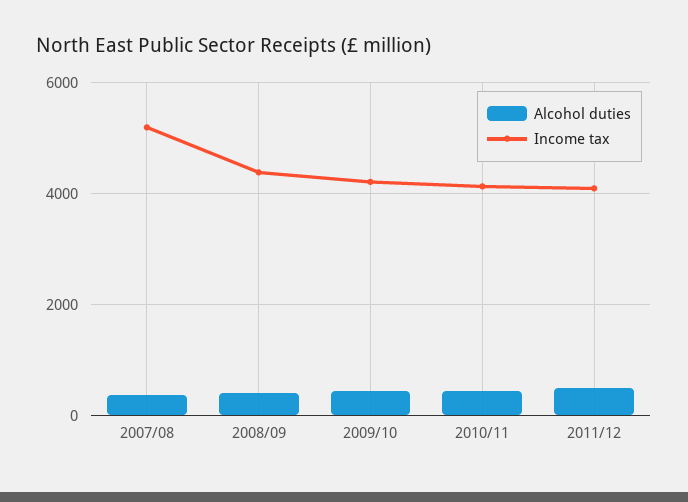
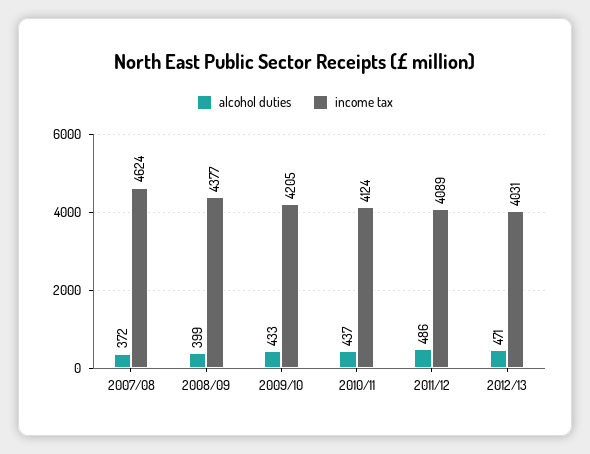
Income tax, 2007/08: 5200 -> 4624
Alcohol duties, 2012/13: none -> 471
Income tax, 2012/13: none -> 4031

